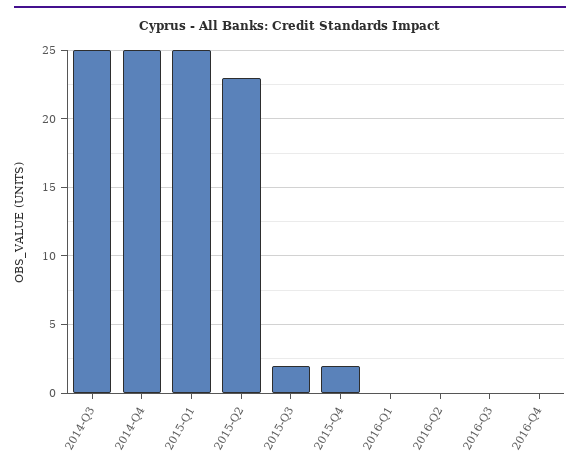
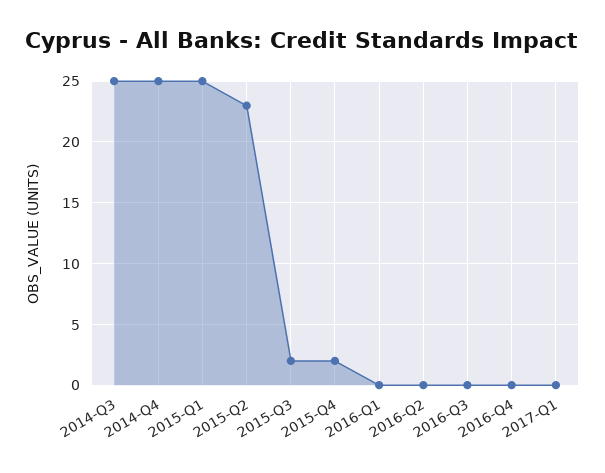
2017-Q1: none -> 0

